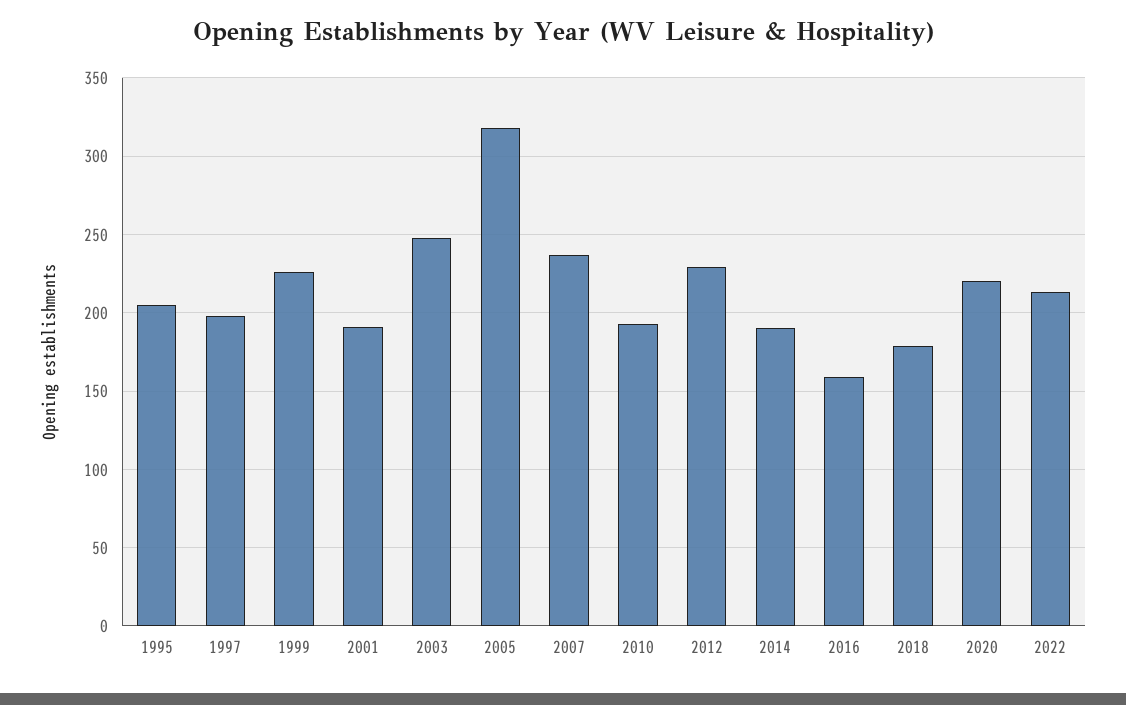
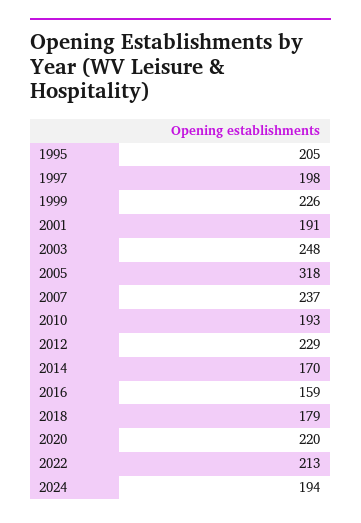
2014: 190 -> 170
2024: none -> 194

